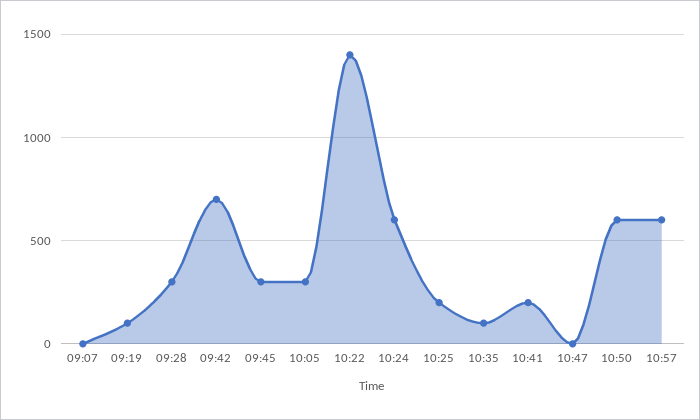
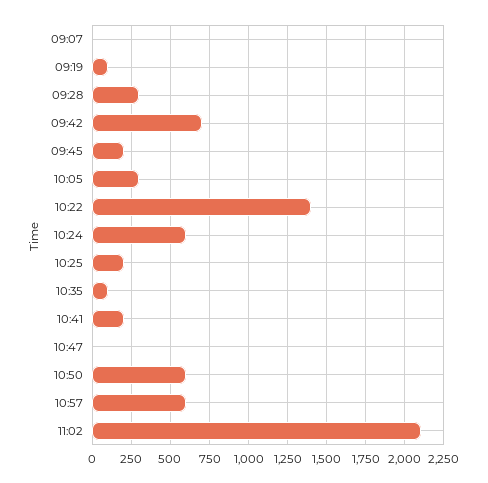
09:45: 300 -> 200
11:02: none -> 2100

